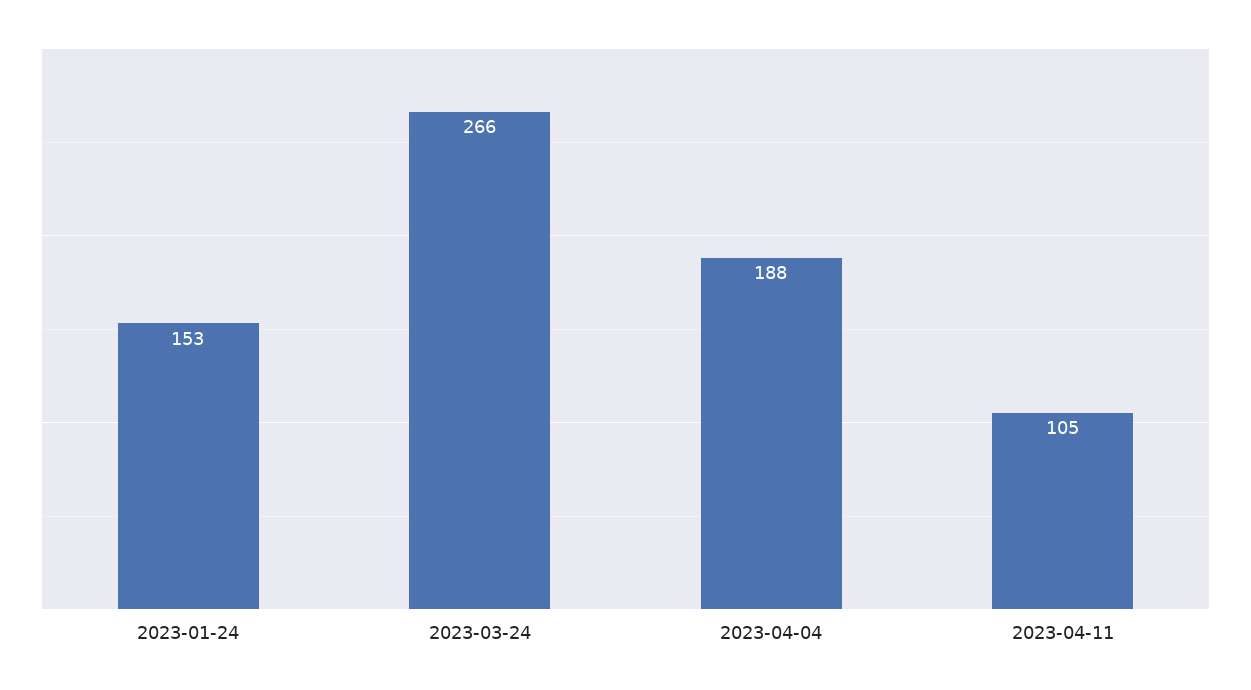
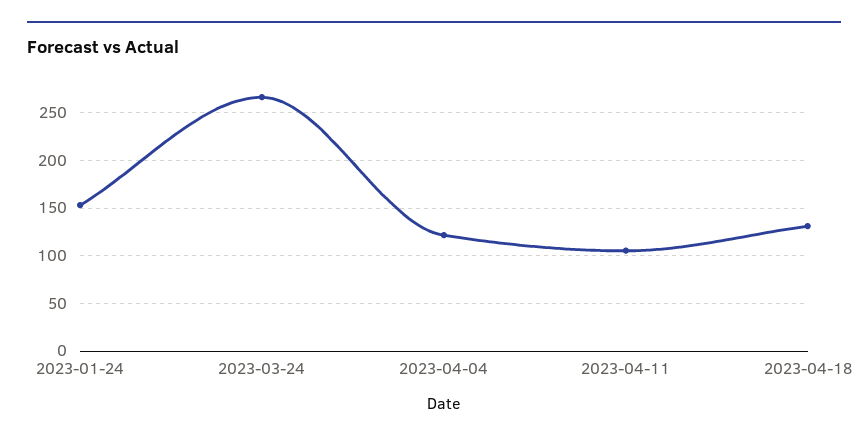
2023-04-04: 188 -> 120
2023-04-18: none -> 130

